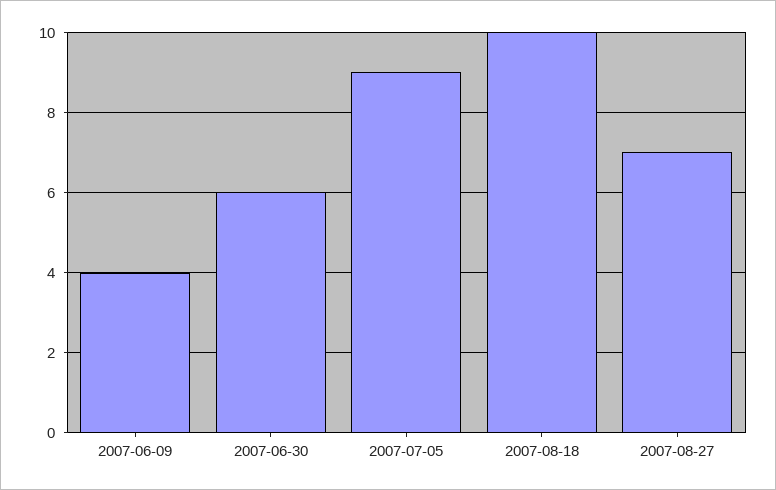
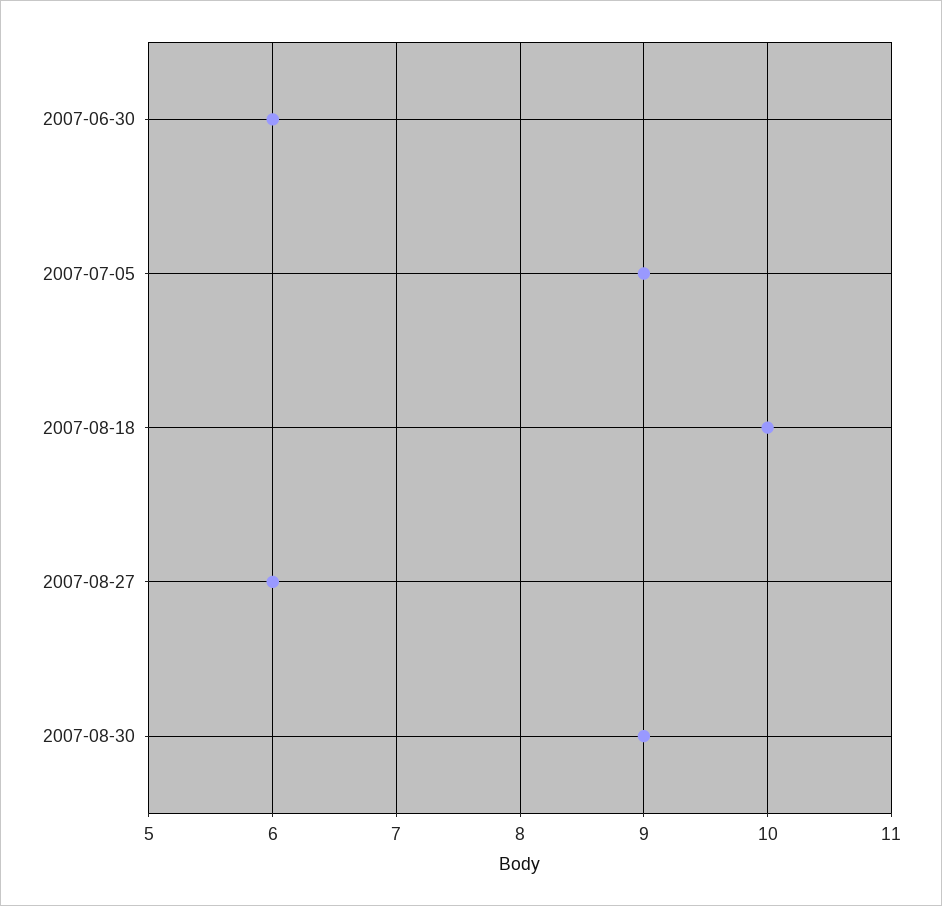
2007-06-09: 4 -> none
2007-08-27: 7 -> 6
2007-08-30: none -> 9

